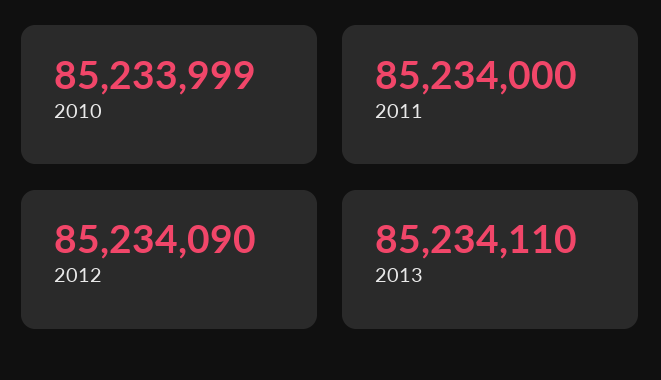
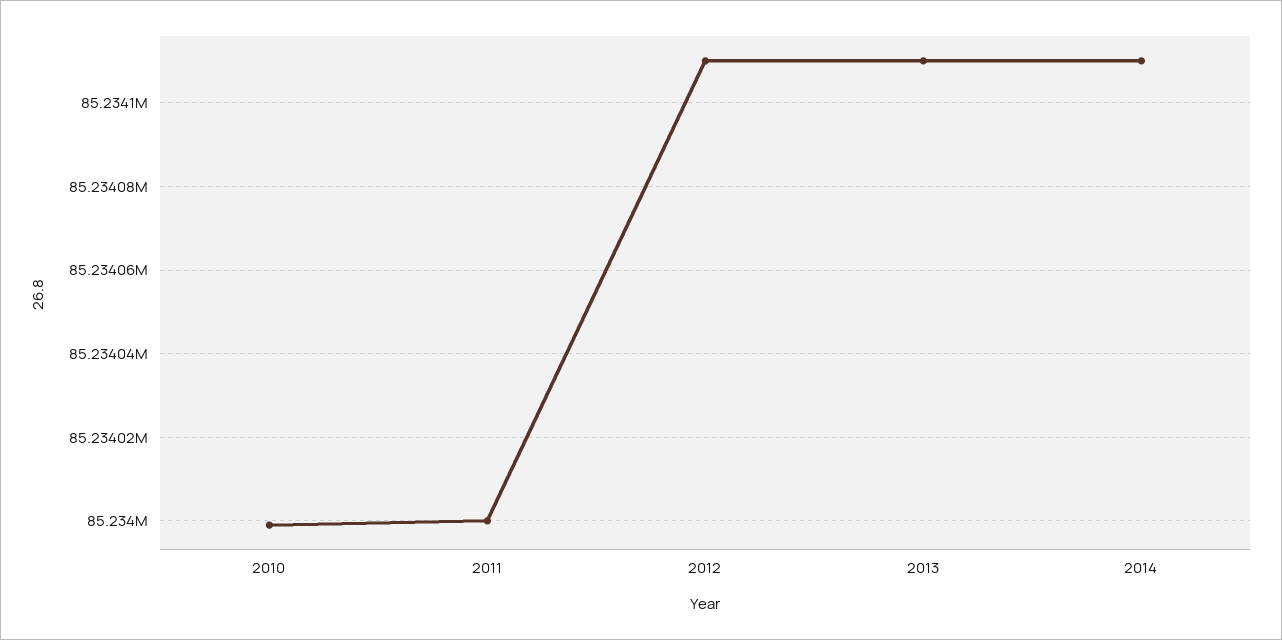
2012: 85234090 -> 85234110
2014: none -> 85234110

